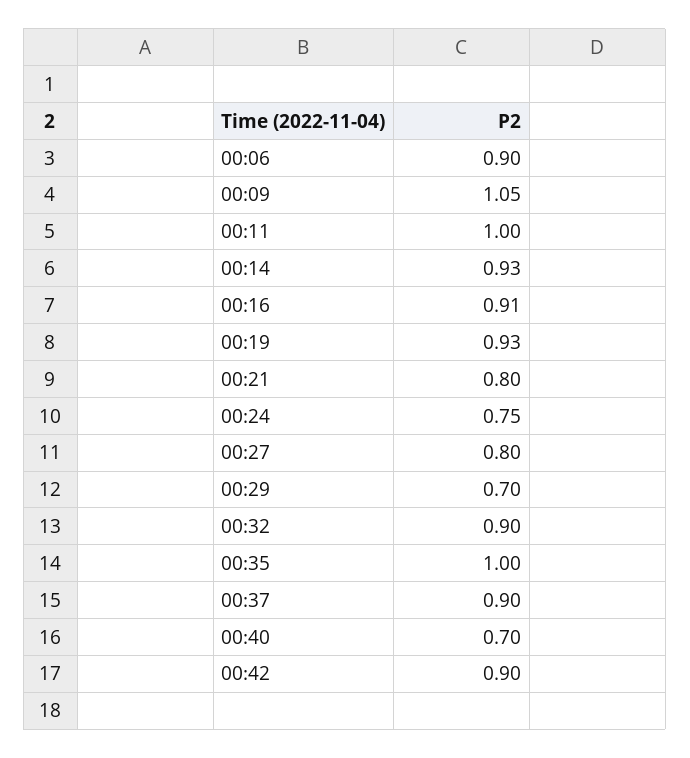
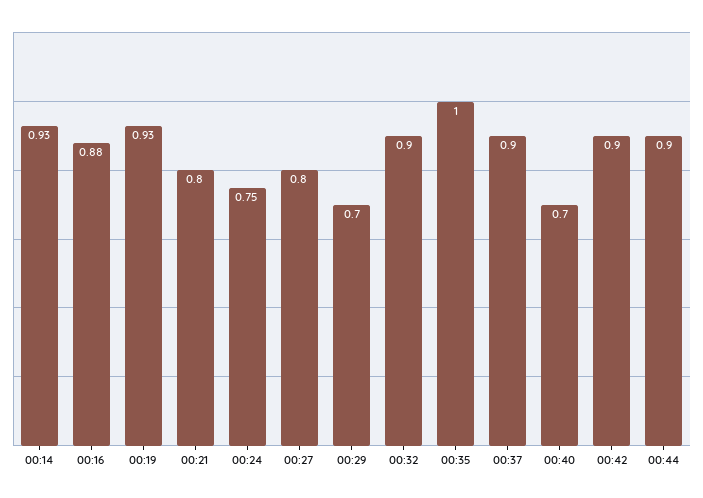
00:06: 0.9 -> none
00:09: 1.05 -> none
00:11: 1 -> none
00:16: 0.91 -> 0.88
00:44: none -> 0.9

